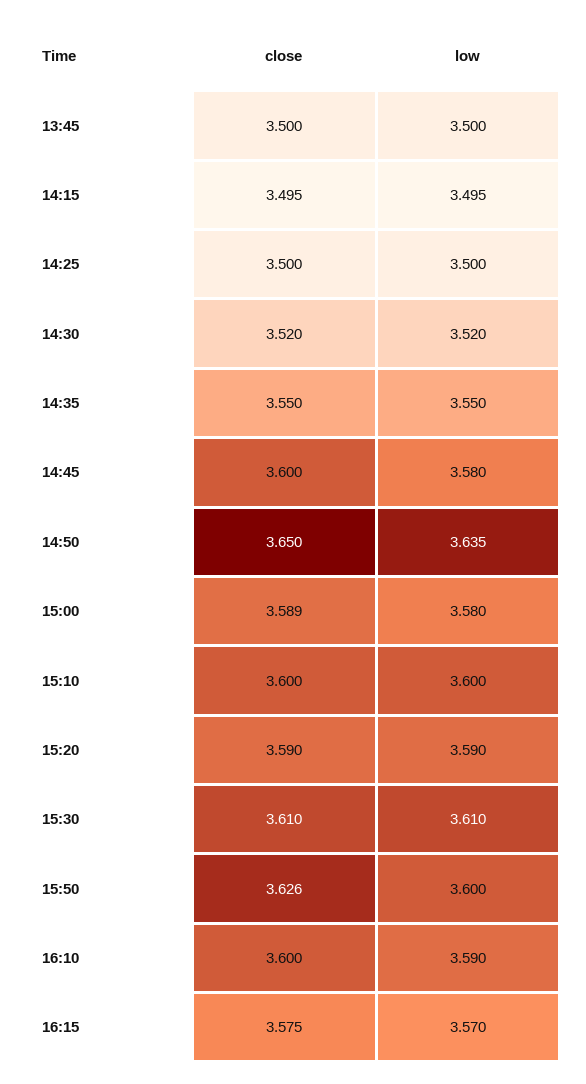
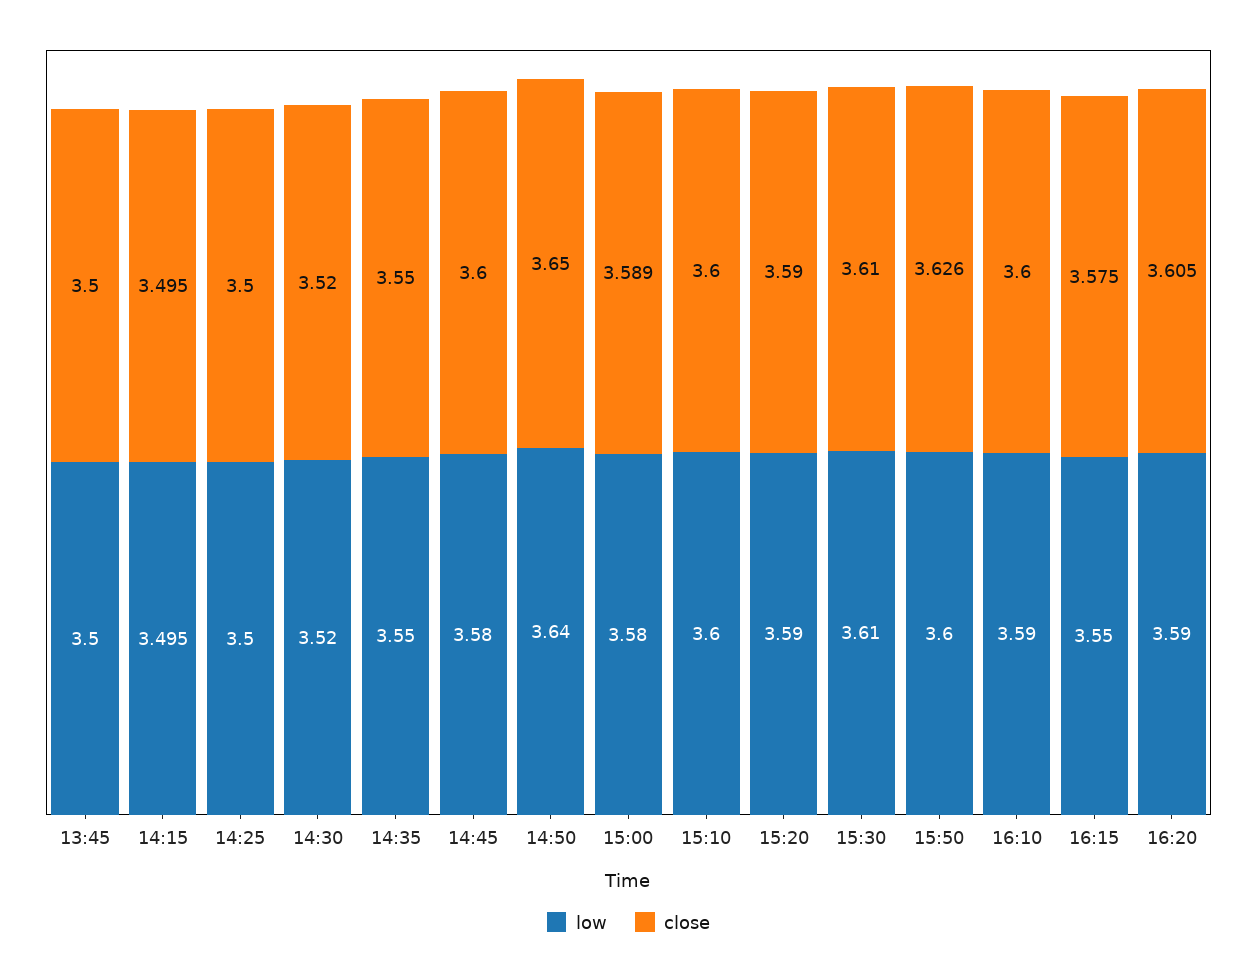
low, 14:50: 3.635 -> 3.64
low, 16:15: 3.57 -> 3.55
low, 16:20: none -> 3.59
close, 16:20: none -> 3.605

